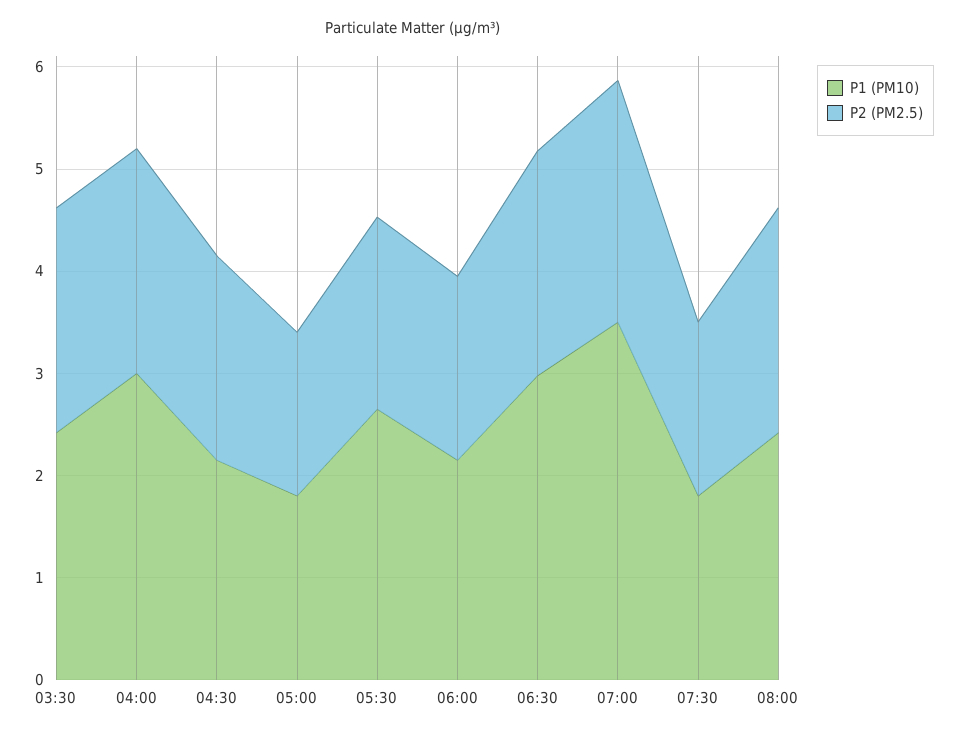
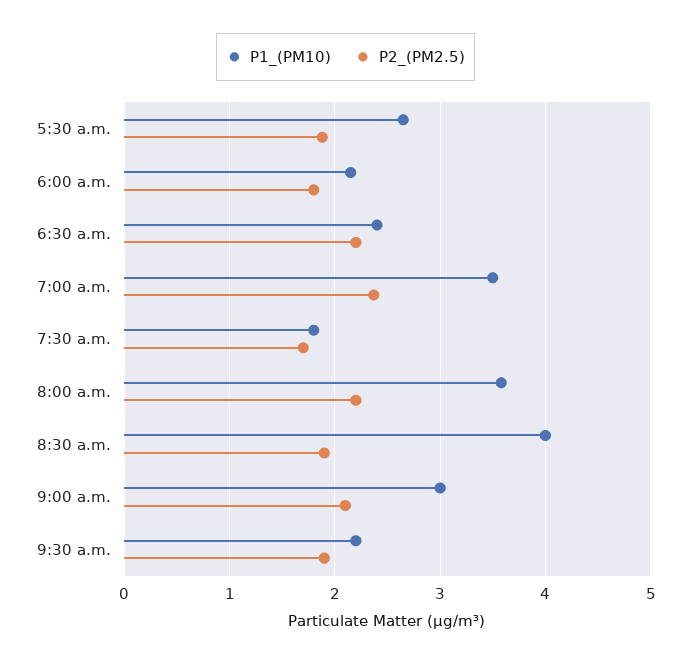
P1 (PM10), 03:30: 2.4 -> none
P2 (PM2.5), 03:30: 2.2 -> none
P1 (PM10), 04:00: 3 -> none
P2 (PM2.5), 04:00: 2.2 -> none
P1 (PM10), 04:30: 2.2 -> none
P2 (PM2.5), 04:30: 2 -> none
P1 (PM10), 05:00: 1.8 -> none
P2 (PM2.5), 05:00: 1.6 -> none
P1 (PM10), 06:30: 3 -> 2.4
P1 (PM10), 08:00: 2.4 -> 3.6
P1 (PM10), 8:30 a.m.: none -> 4
P2 (PM2.5), 8:30 a.m.: none -> 1.9
P1 (PM10), 9:00 a.m.: none -> 3
P2 (PM2.5), 9:00 a.m.: none -> 2.1
P1 (PM10), 9:30 a.m.: none -> 2.2
P2 (PM2.5), 9:30 a.m.: none -> 1.9

